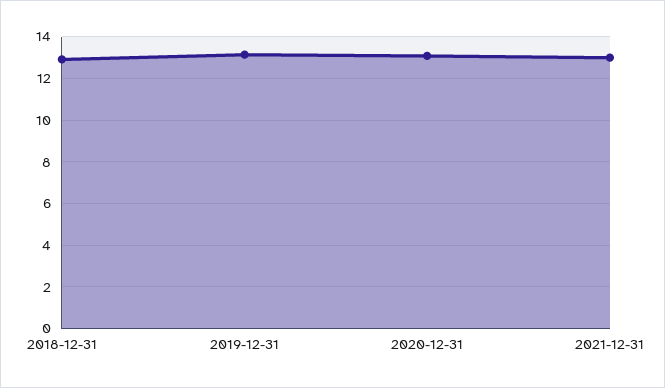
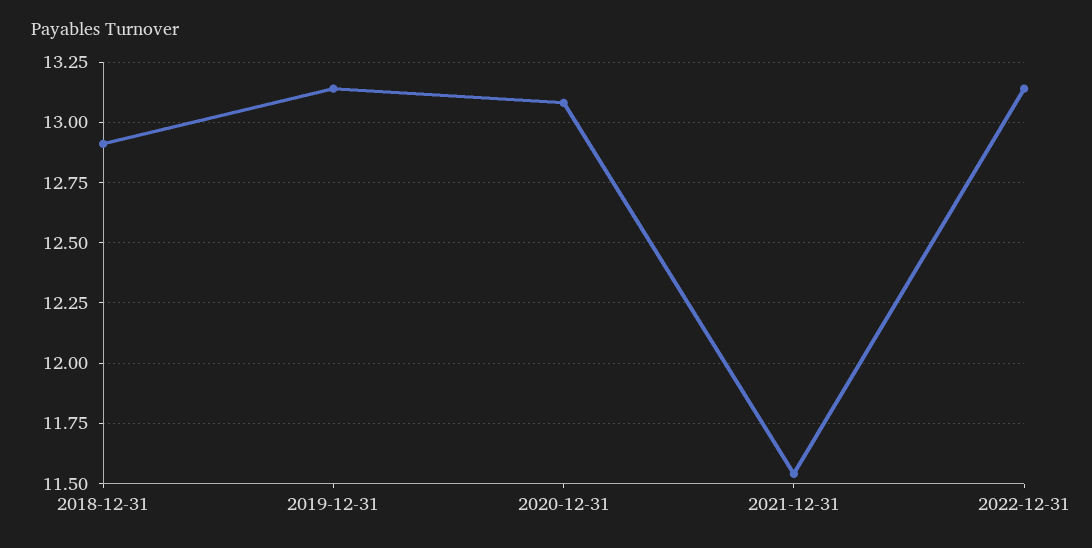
2021-12-31: 13 -> 11.55
2022-12-31: none -> 13.15

